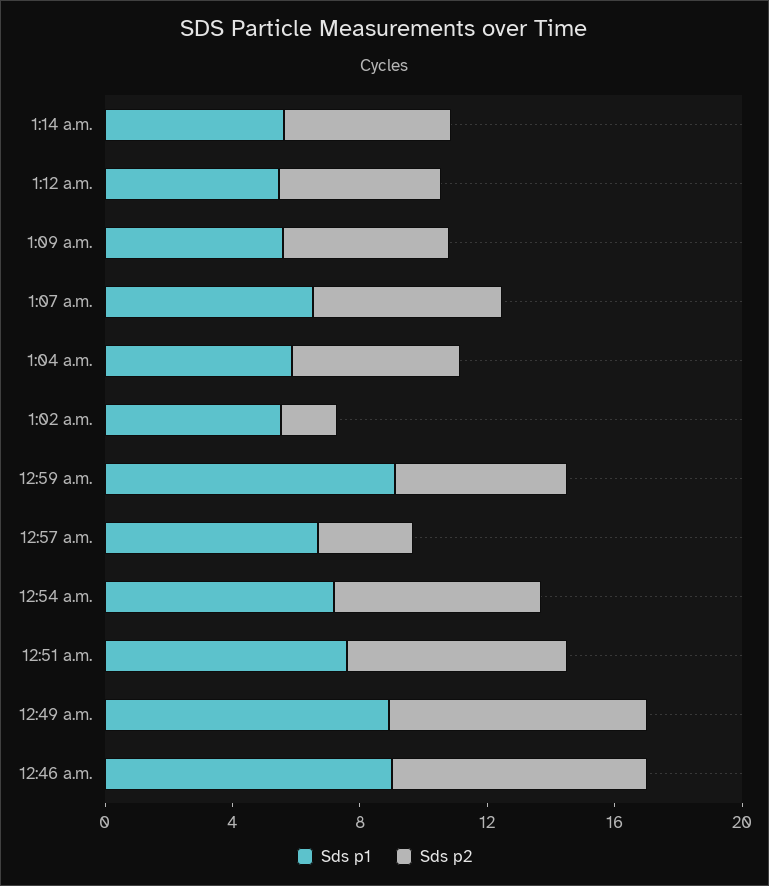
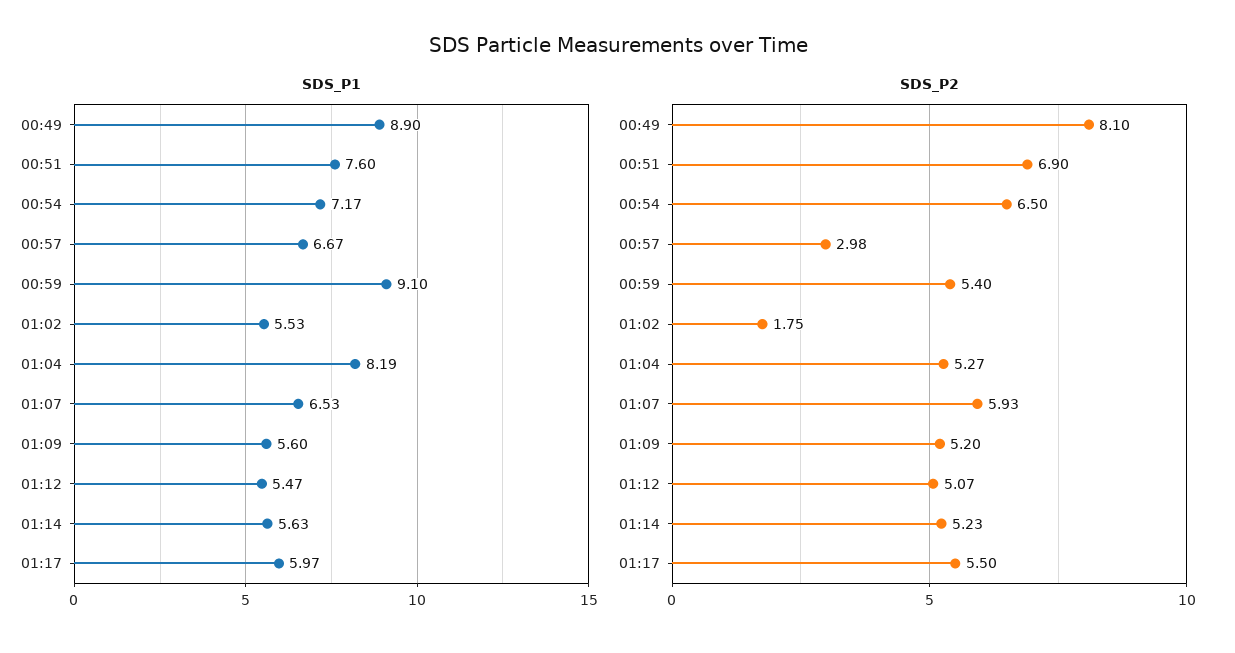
Sds p1, 1:04 a.m.: 6 -> 8.19
Sds p1, 12:46 a.m.: 9 -> none
Sds p2, 12:46 a.m.: 8 -> none
Sds p1, 01:17: none -> 5.97
Sds p2, 01:17: none -> 5.5

